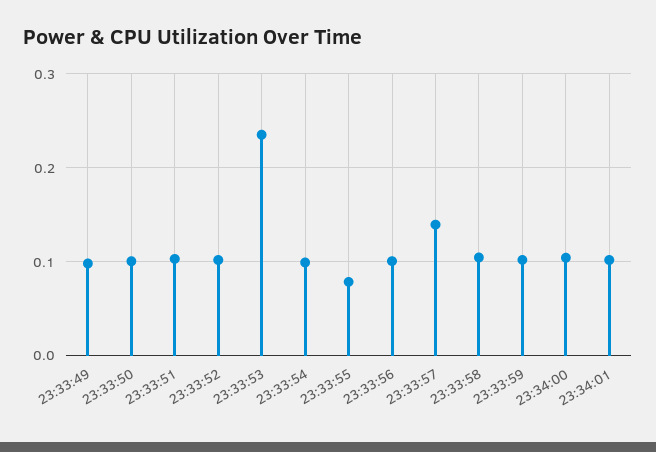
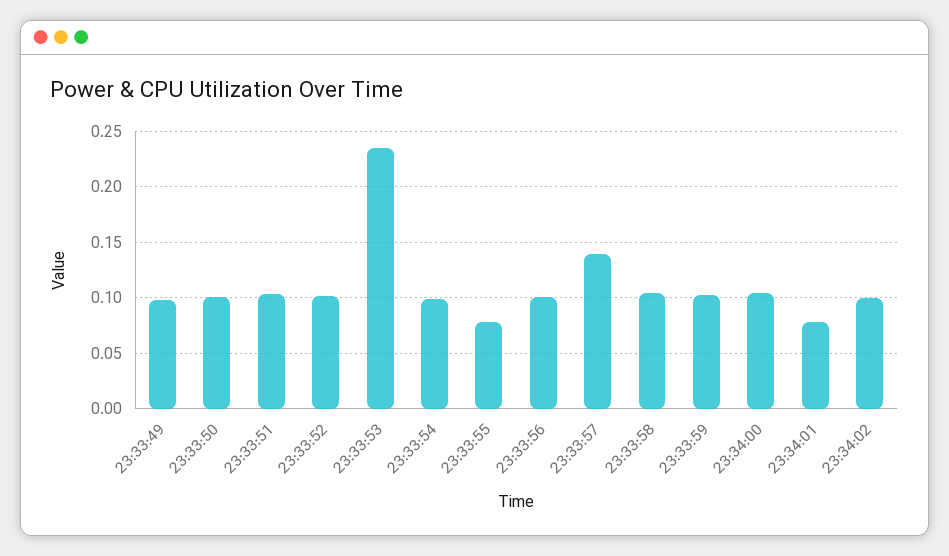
23:34:01: 0.1 -> 0.08
23:34:02: none -> 0.1

